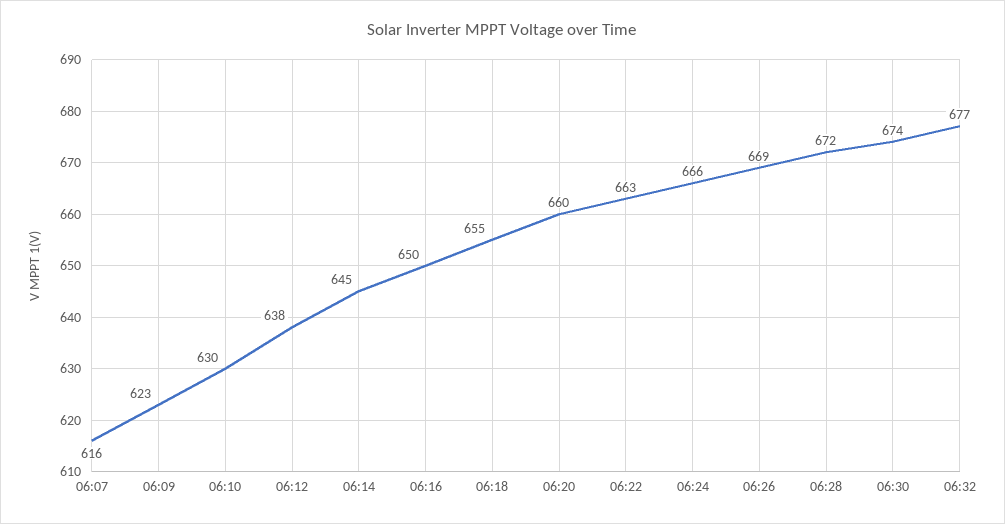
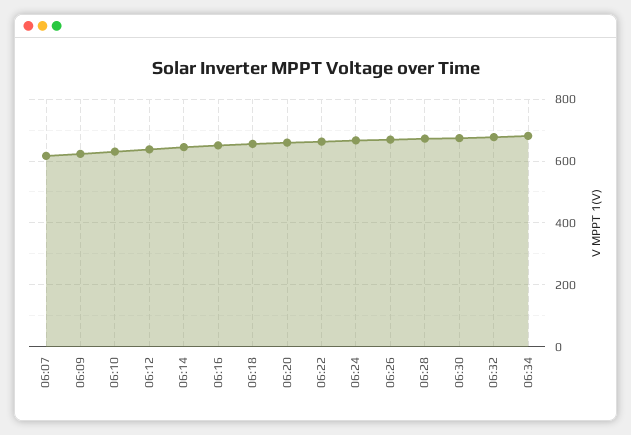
06:34: none -> 680

